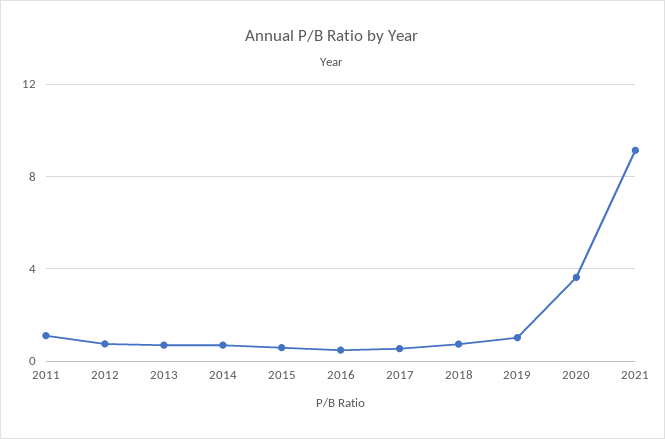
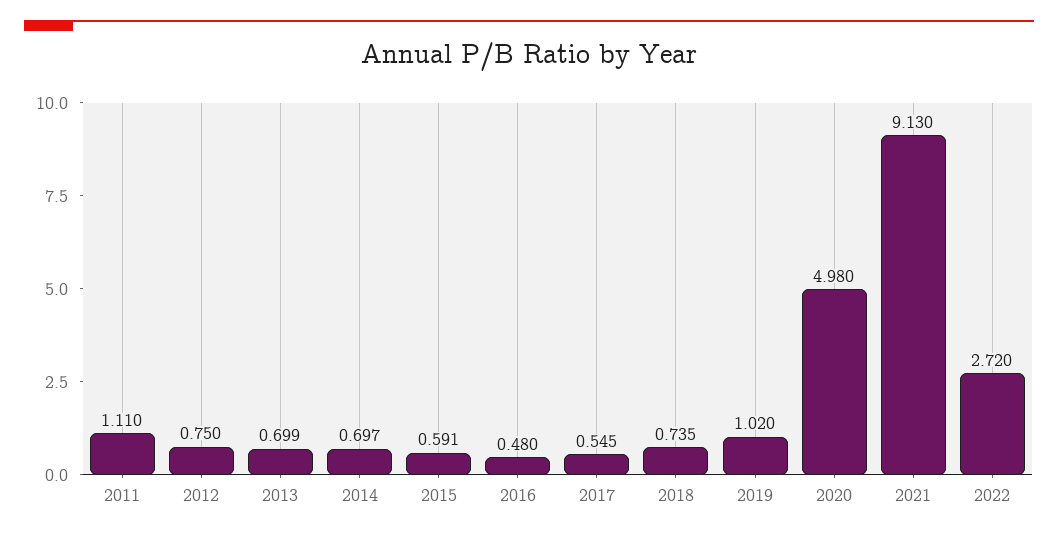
2020: 3.5 -> 4.98
2022: none -> 2.72

